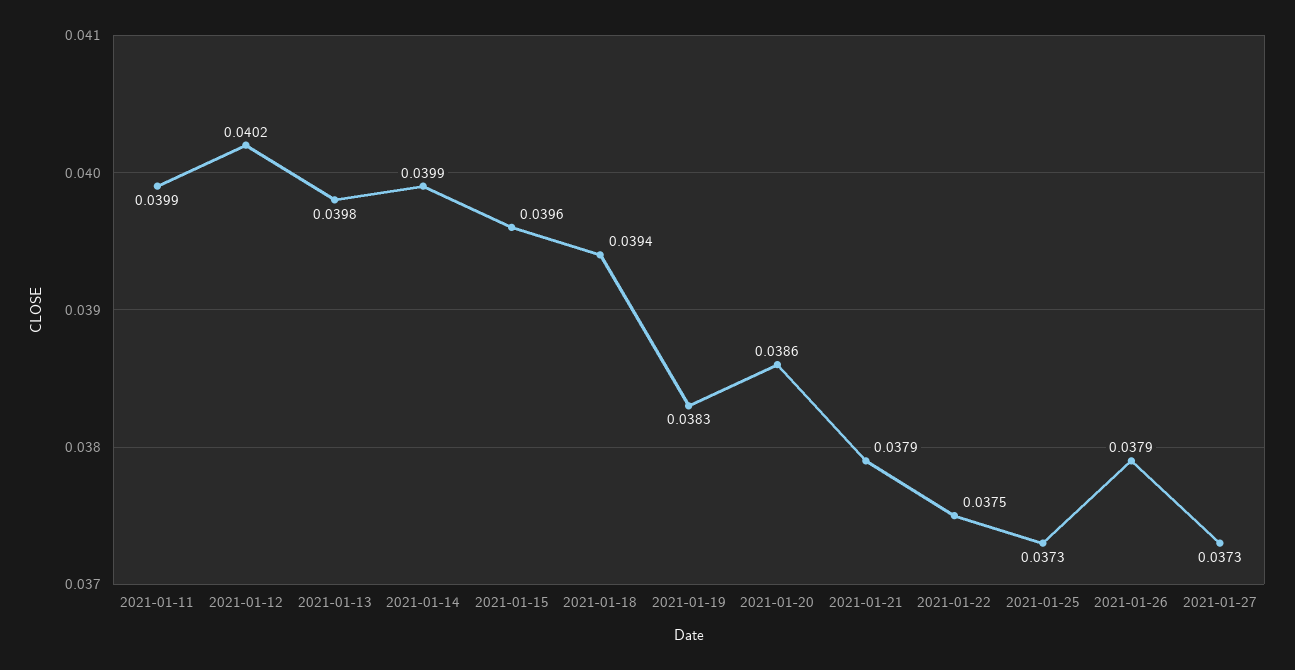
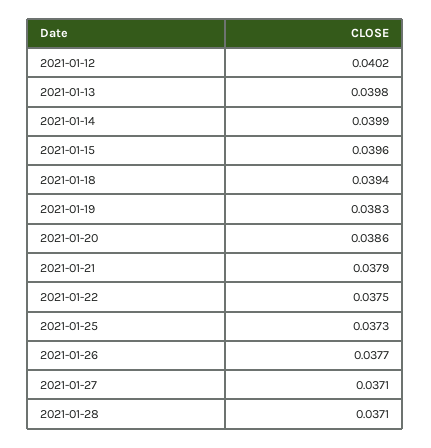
2021-01-11: 0.0399 -> none
2021-01-26: 0.0379 -> 0.0377
2021-01-27: 0.0373 -> 0.0371
2021-01-28: none -> 0.0371

